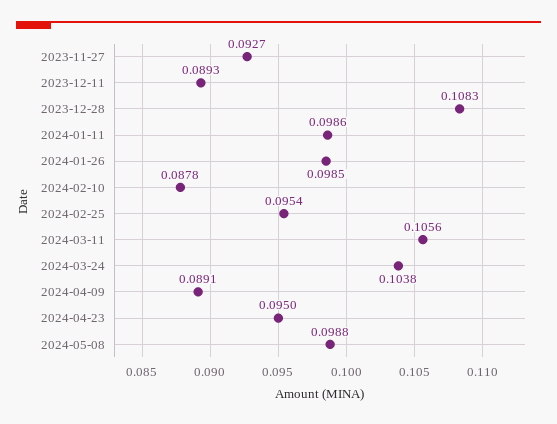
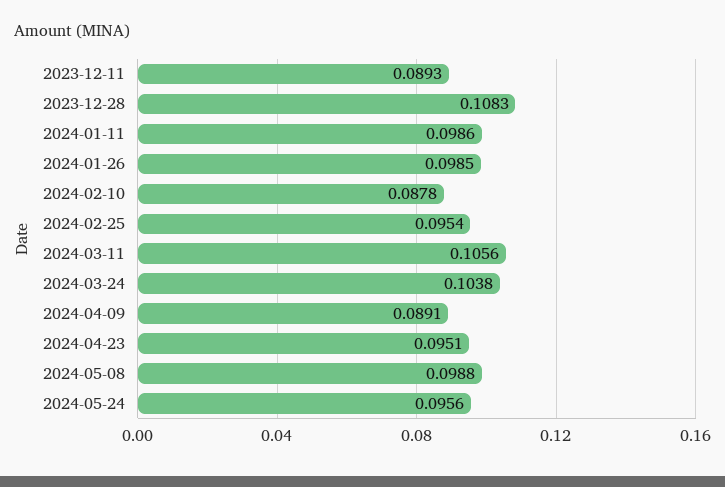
2023-11-27: 0.0927 -> none
2024-04-23: 0.095 -> 0.0951
2024-05-24: none -> 0.0956

